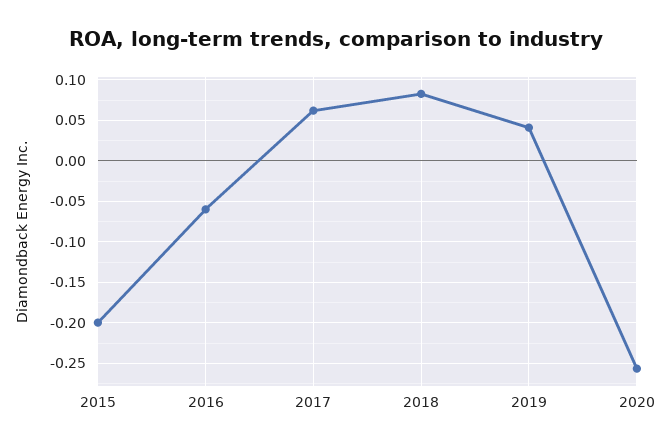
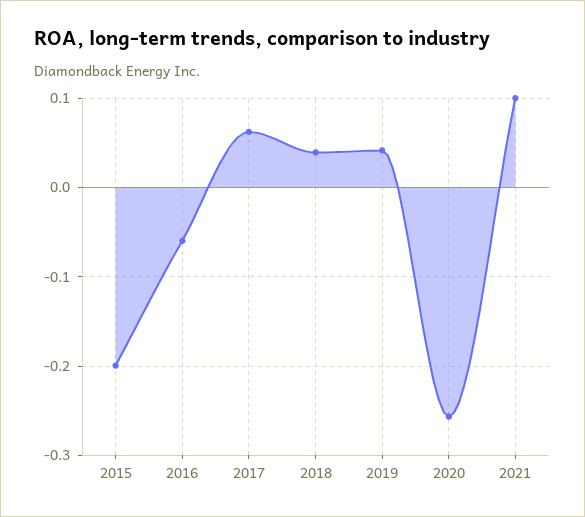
2018: 0.08 -> 0.04
2021: none -> 0.1

